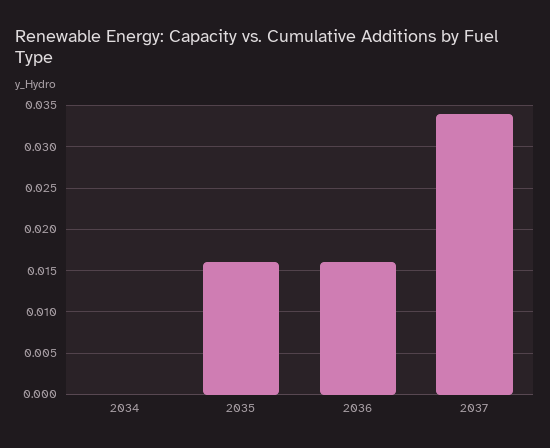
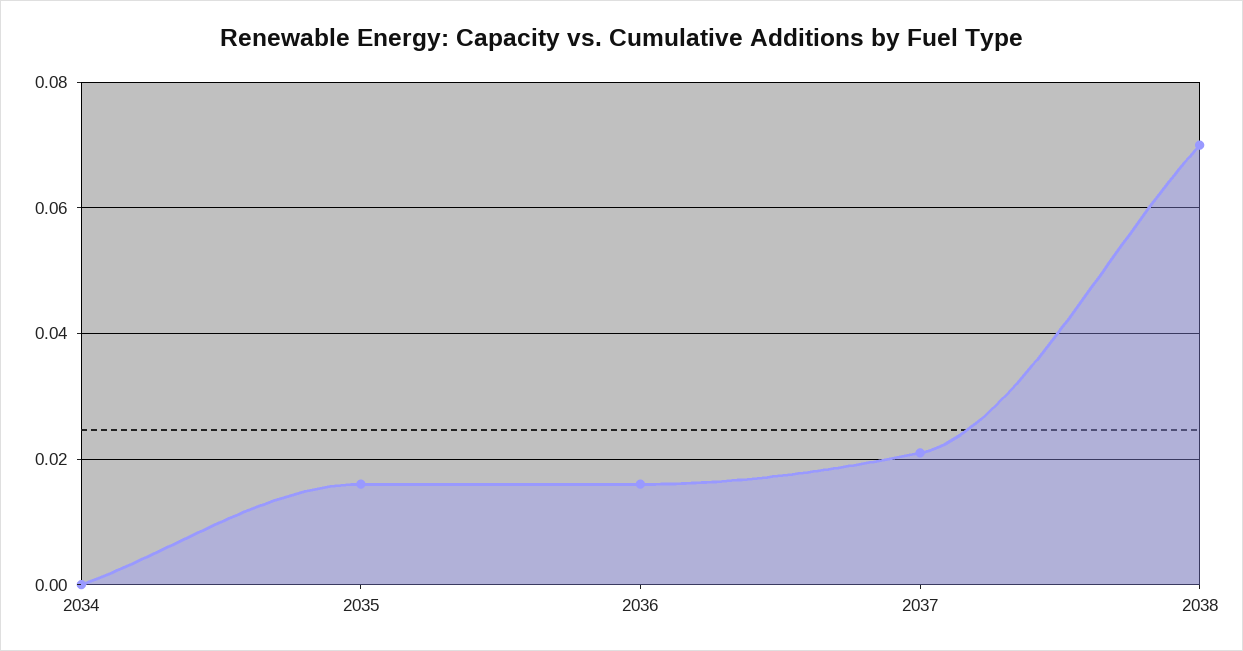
2037: 0.034 -> 0.02
2038: none -> 0.07

